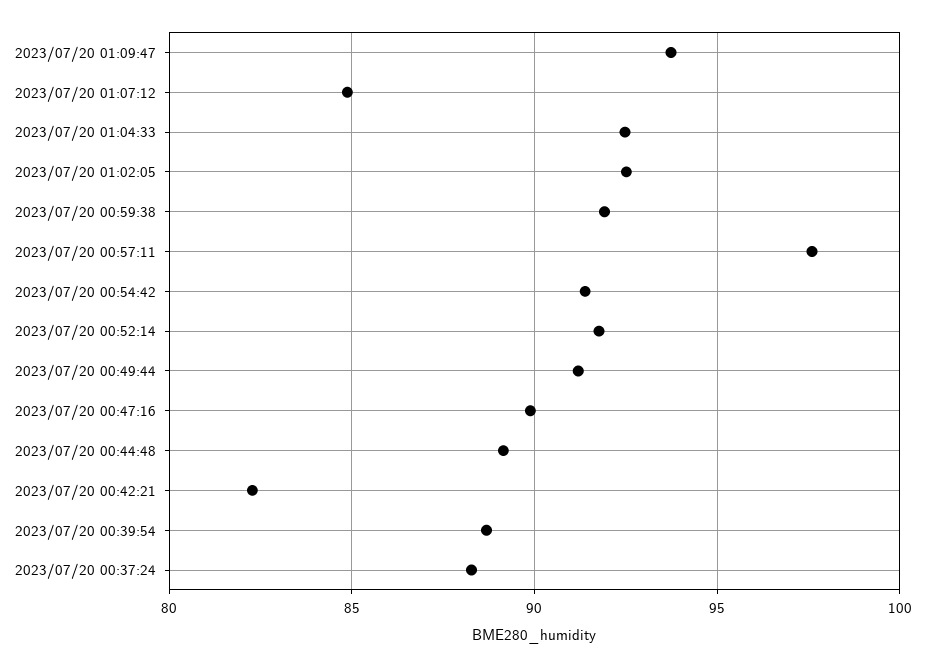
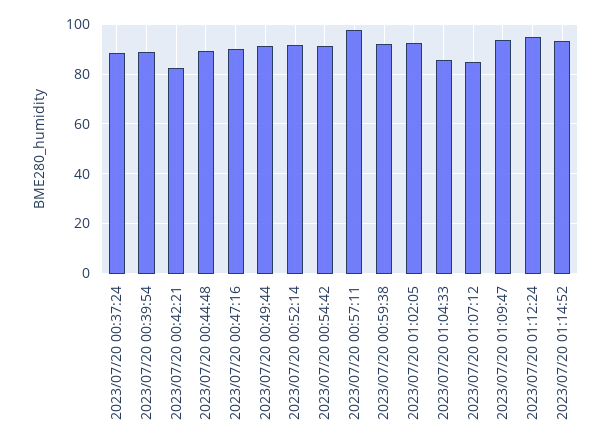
2023/07/20 01:04:33: 92.5 -> 85
2023/07/20 01:12:24: none -> 95
2023/07/20 01:14:52: none -> 92.5

